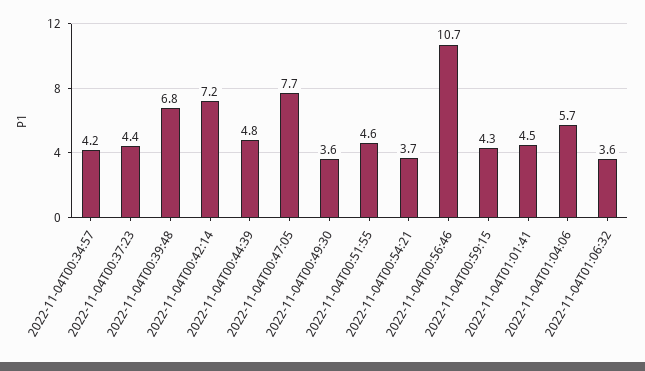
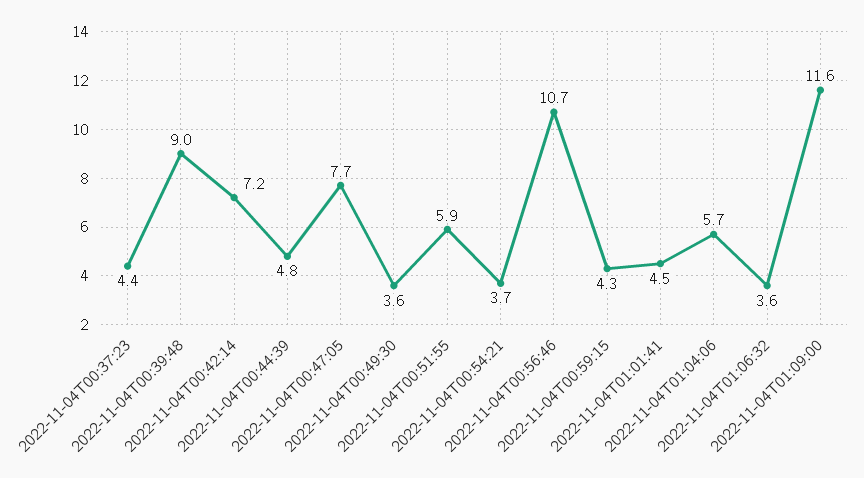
2022-11-04T00:34:57: 4.2 -> none
2022-11-04T00:39:48: 6.8 -> 9
2022-11-04T00:51:55: 4.6 -> 5.9
2022-11-04T01:09:00: none -> 11.6

